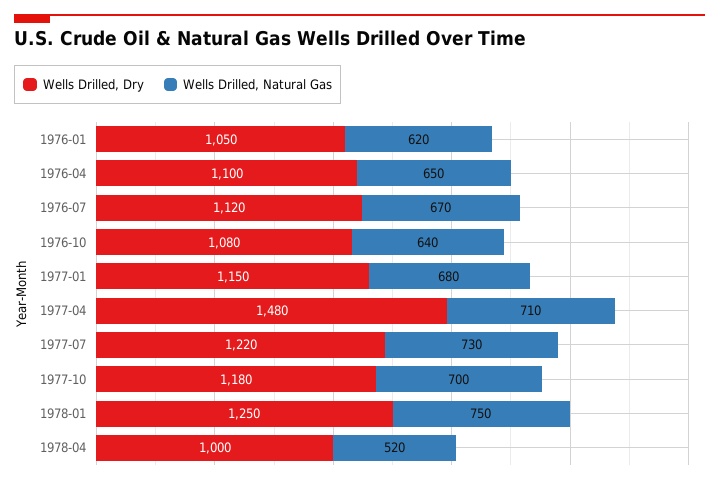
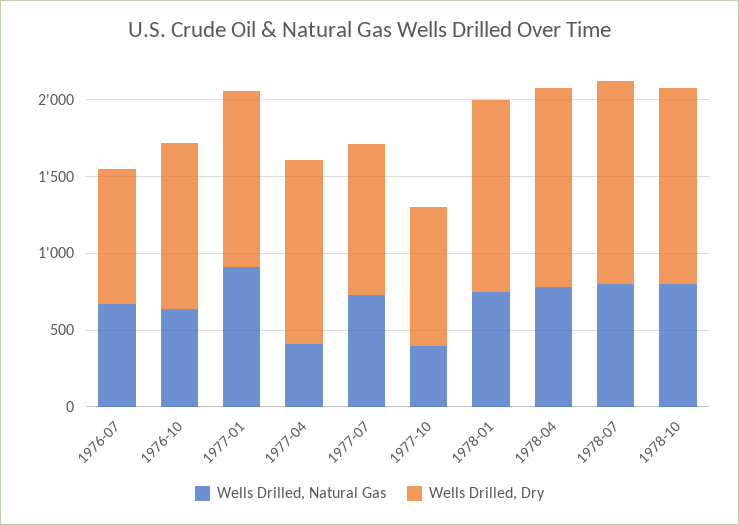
Wells Drilled, Dry, 1976-01: 1050 -> none
Wells Drilled, Natural Gas, 1976-01: 620 -> none
Wells Drilled, Dry, 1976-04: 1100 -> none
Wells Drilled, Natural Gas, 1976-04: 650 -> none
Wells Drilled, Dry, 1976-07: 1120 -> 900
Wells Drilled, Natural Gas, 1977-01: 680 -> 900
Wells Drilled, Dry, 1977-04: 1480 -> 1200
Wells Drilled, Natural Gas, 1977-04: 710 -> 400
Wells Drilled, Dry, 1977-07: 1220 -> 1000
Wells Drilled, Dry, 1977-10: 1180 -> 900
Wells Drilled, Natural Gas, 1977-10: 700 -> 400
Wells Drilled, Dry, 1978-04: 1000 -> 1300
Wells Drilled, Natural Gas, 1978-04: 520 -> 800
Wells Drilled, Natural Gas, 1978-07: none -> 800
Wells Drilled, Dry, 1978-07: none -> 1300
Wells Drilled, Natural Gas, 1978-10: none -> 800
Wells Drilled, Dry, 1978-10: none -> 1300

